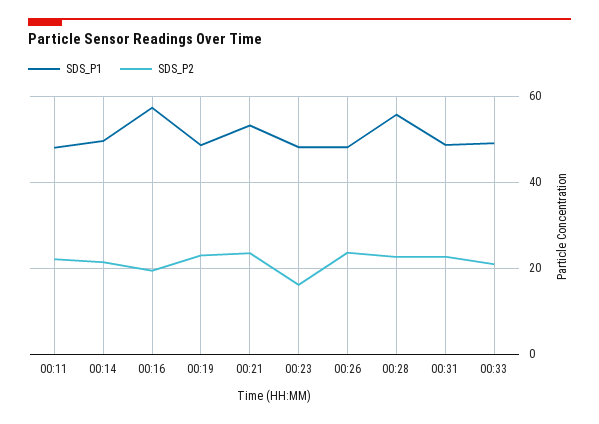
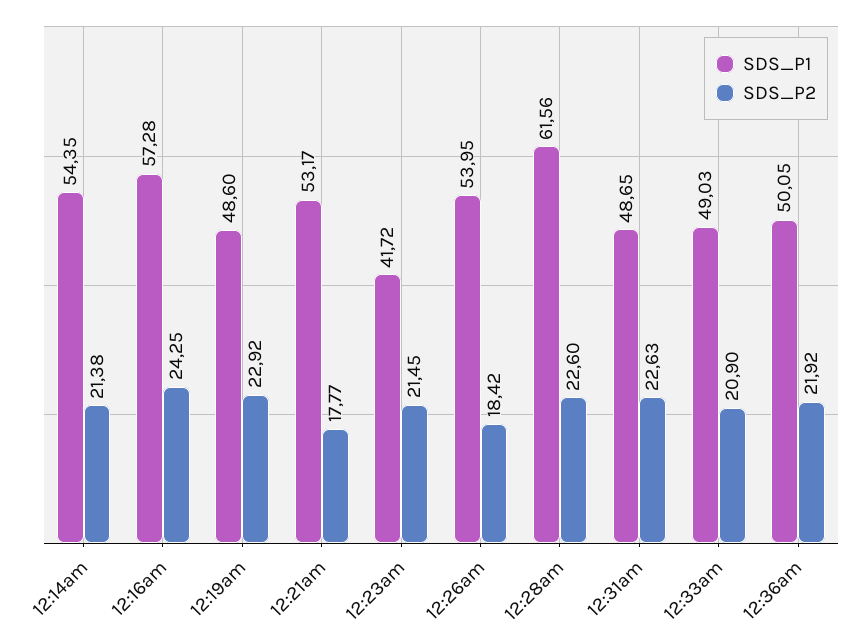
SDS_P1, 00:11: 48 -> none
SDS_P2, 00:11: 22 -> none
SDS_P1, 00:14: 50 -> 54.35
SDS_P2, 00:16: 20 -> 24.25
SDS_P2, 00:21: 24 -> 17.77
SDS_P1, 00:23: 48 -> 41.72
SDS_P2, 00:23: 16 -> 21.45
SDS_P1, 00:26: 48 -> 53.95
SDS_P2, 00:26: 24 -> 18.42
SDS_P1, 00:28: 56 -> 61.56
SDS_P1, 12:36am: none -> 50.05
SDS_P2, 12:36am: none -> 21.92

